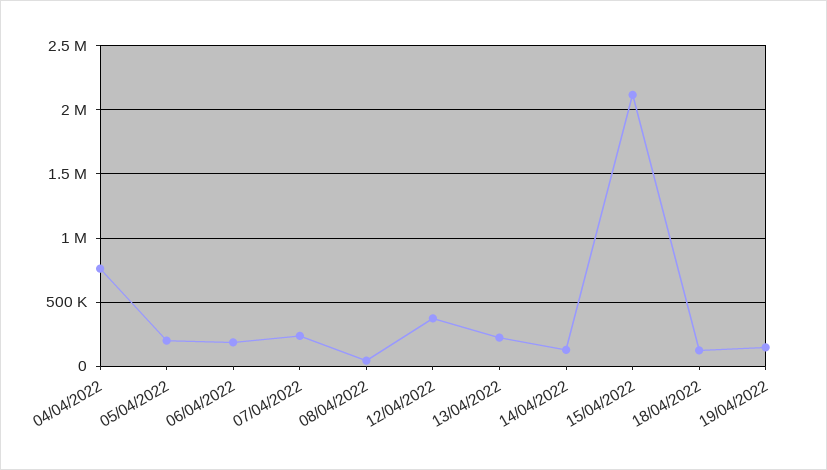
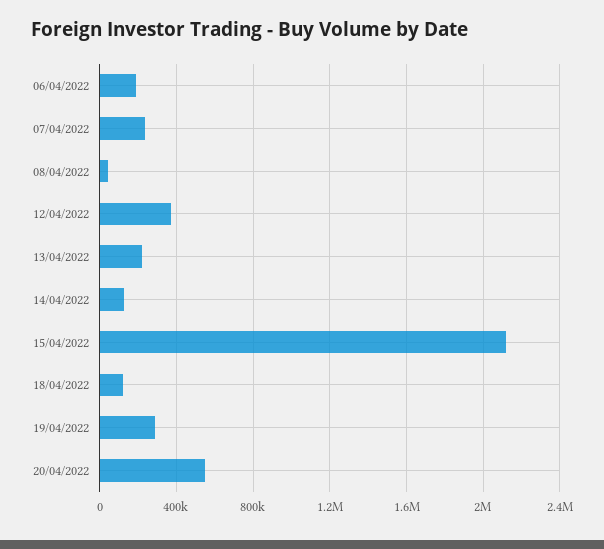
04/04/2022: 750000 -> none
05/04/2022: 200000 -> none
19/04/2022: 150000 -> 300000
20/04/2022: none -> 550000

